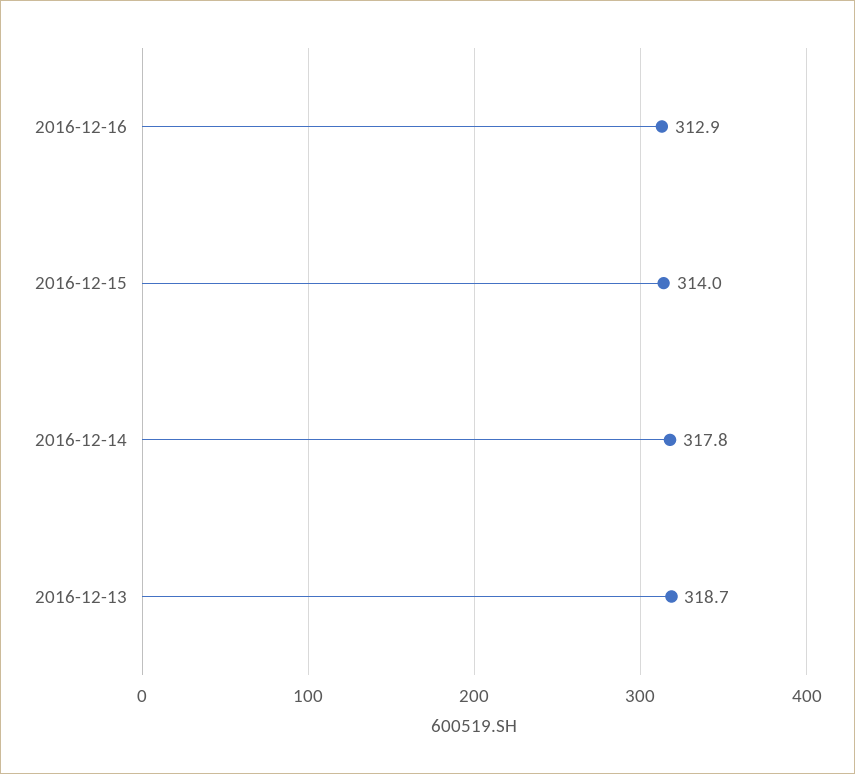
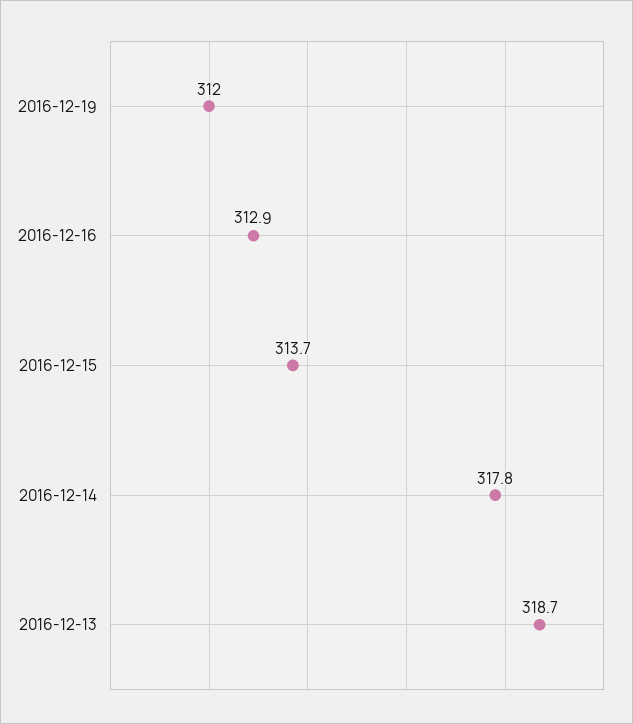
2016-12-15: 314 -> 313.7
2016-12-19: none -> 312

